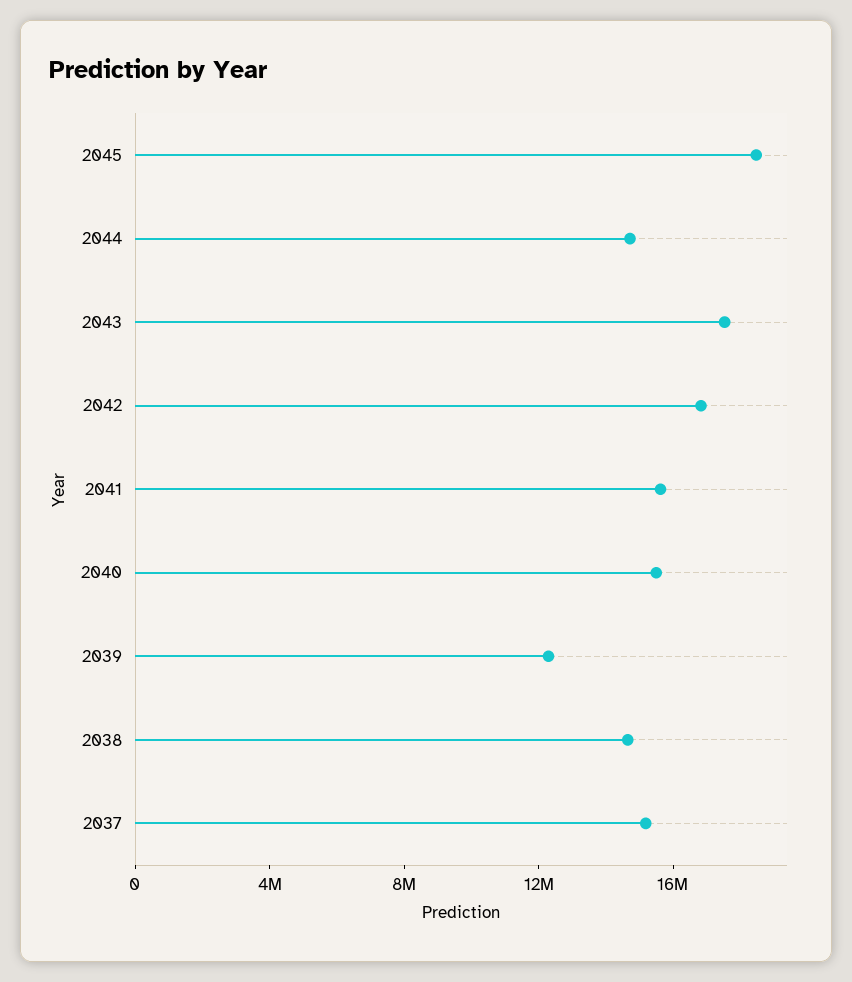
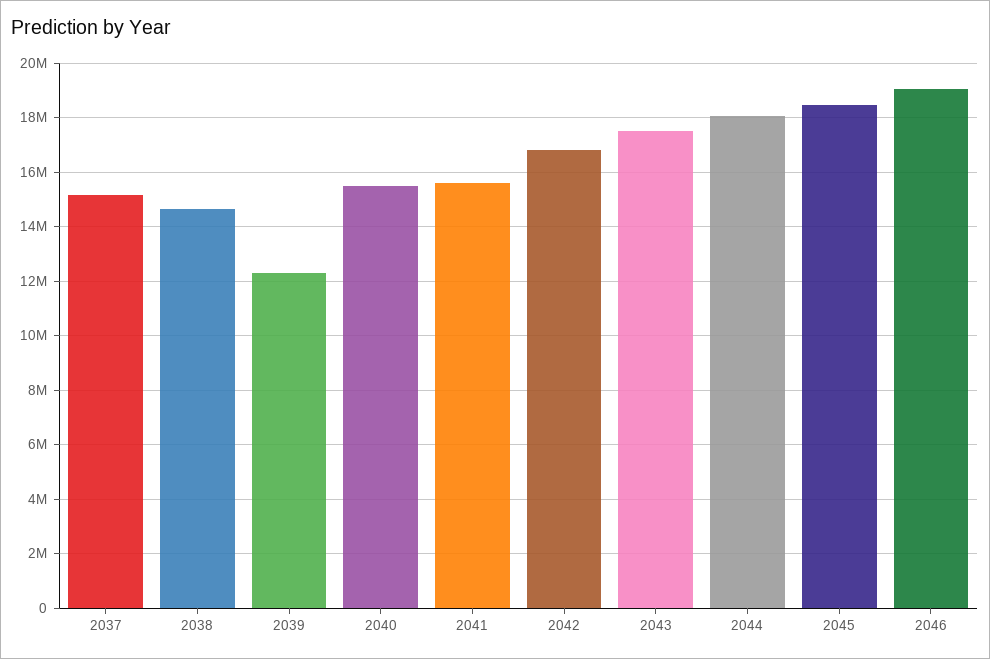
2044: 15000000 -> 18000000
2046: none -> 19000000

